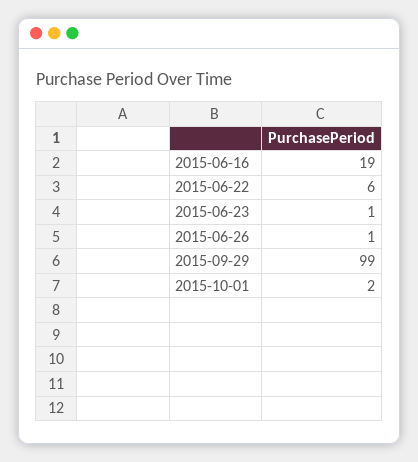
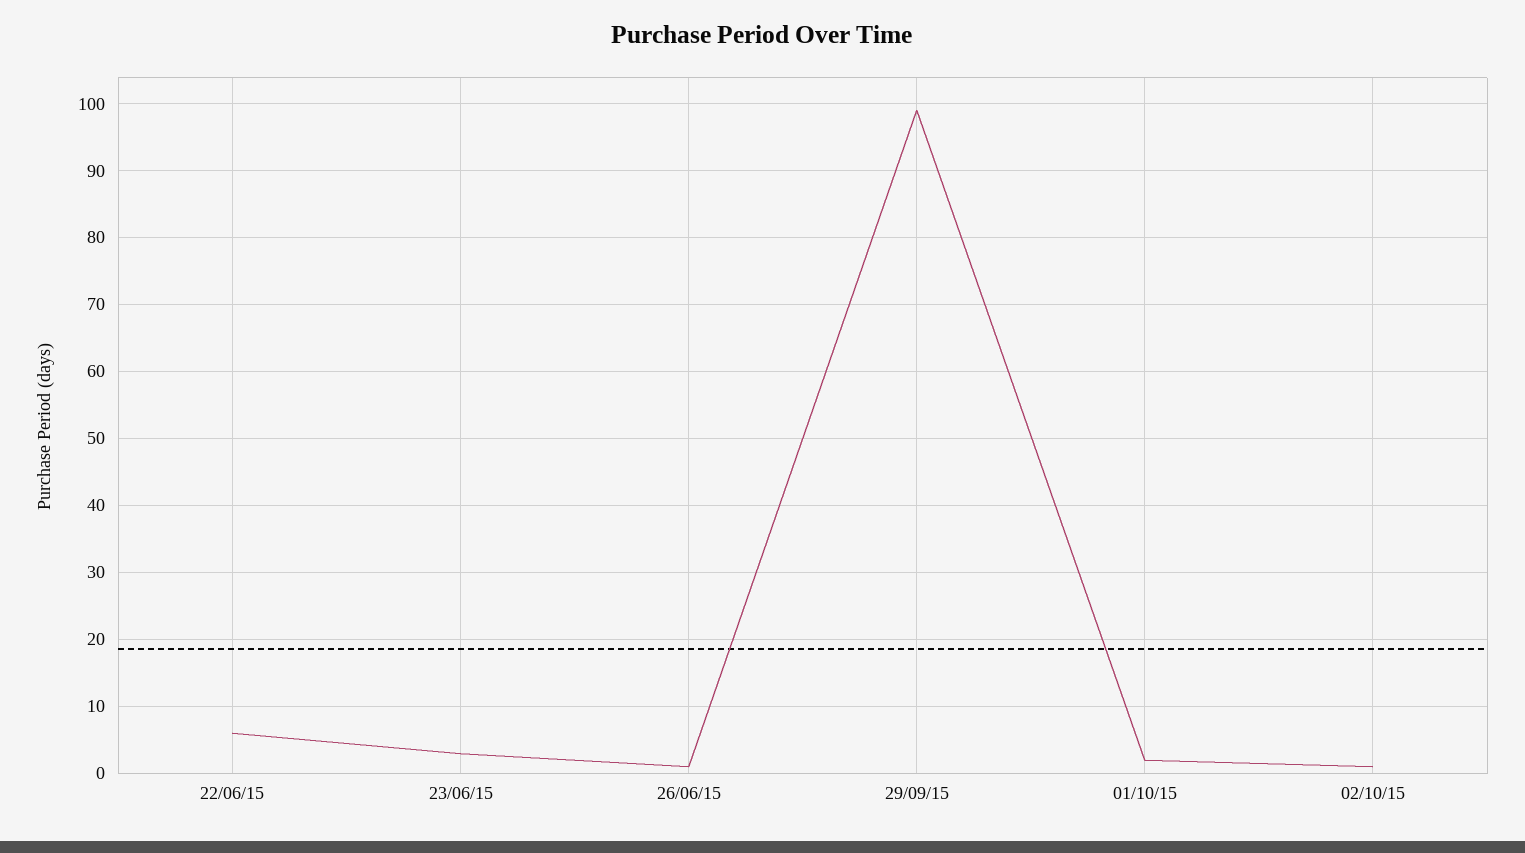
2015-06-16: 19 -> none
2015-06-23: 1 -> 3
02/10/15: none -> 1

